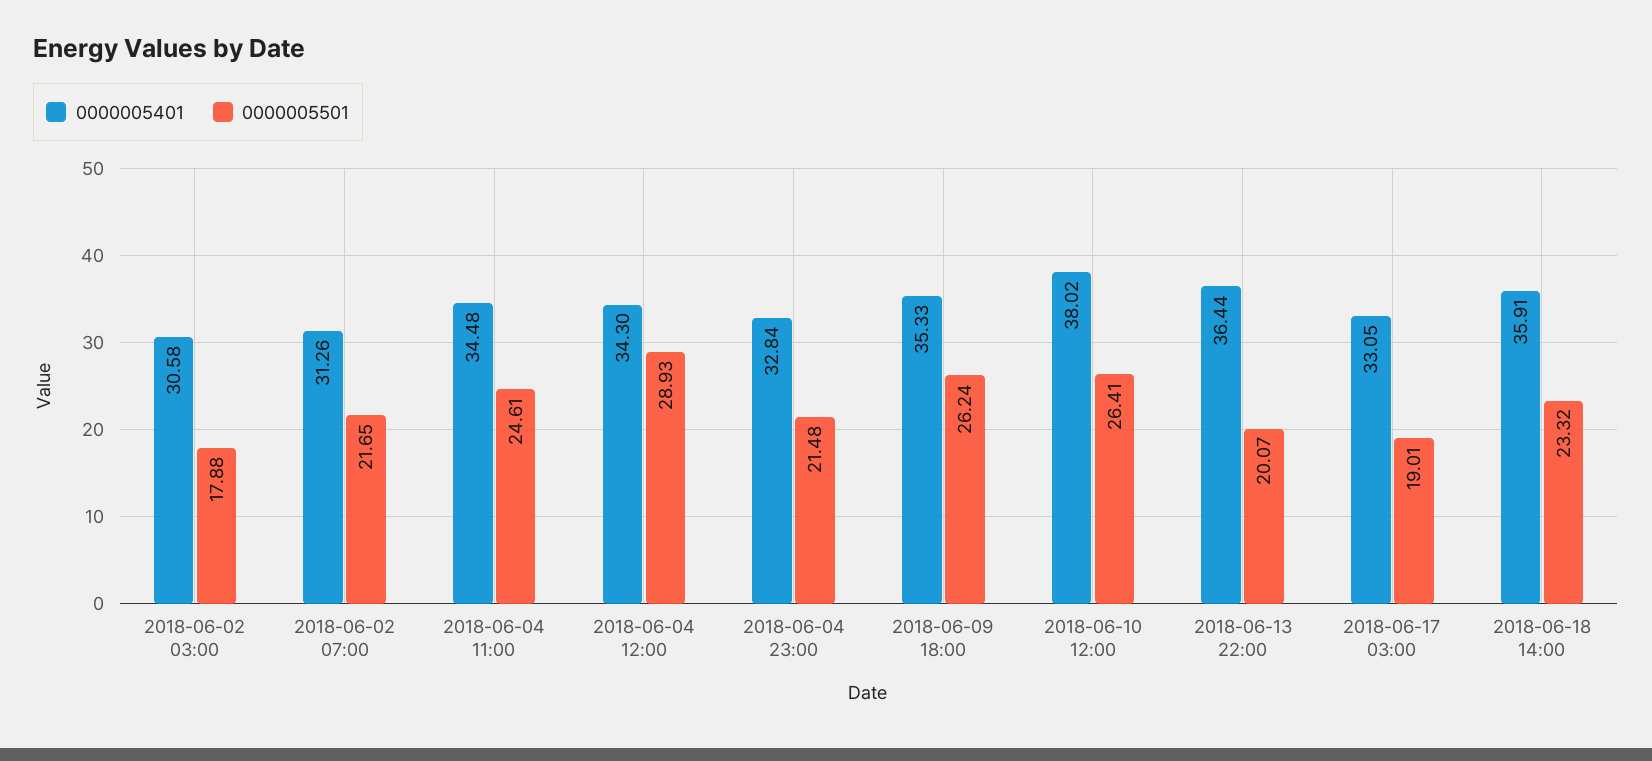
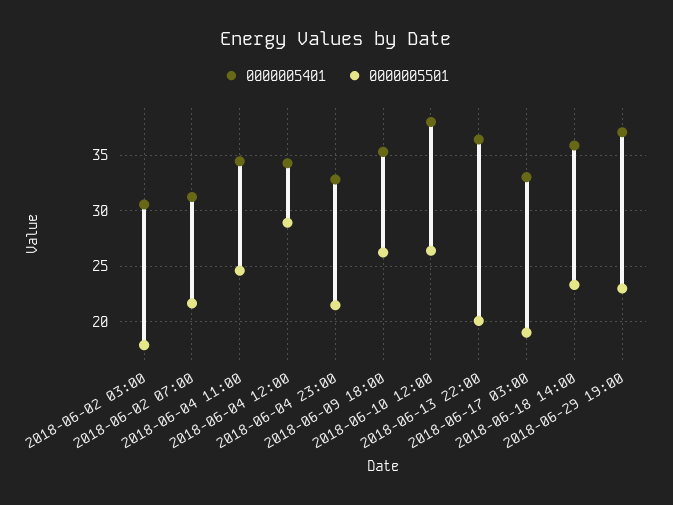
0000005401, 2018-06-29 19:00: none -> 37
0000005501, 2018-06-29 19:00: none -> 23

